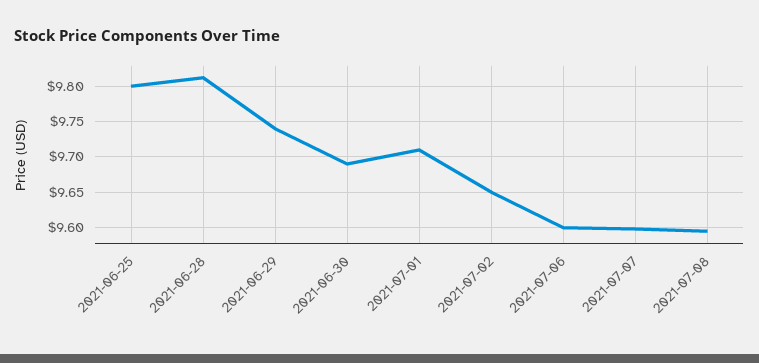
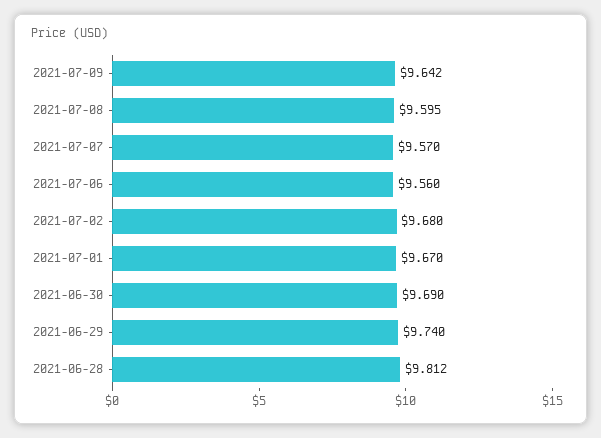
2021-06-25: 9.8 -> none
2021-07-01: 9.71 -> 9.67
2021-07-02: 9.65 -> 9.68
2021-07-06: 9.6 -> 9.56
2021-07-07: 9.6 -> 9.57
2021-07-09: none -> 9.642

